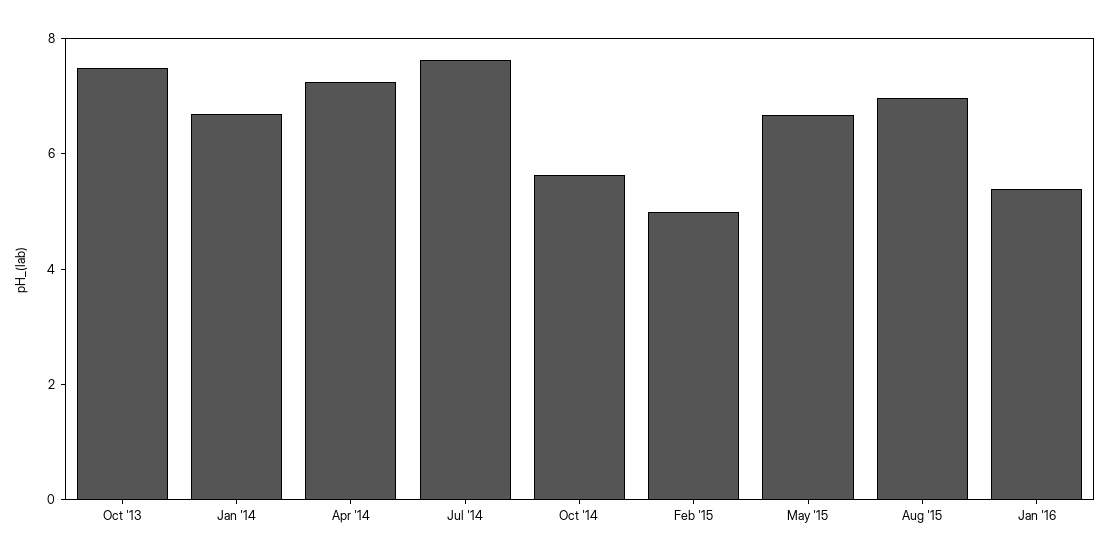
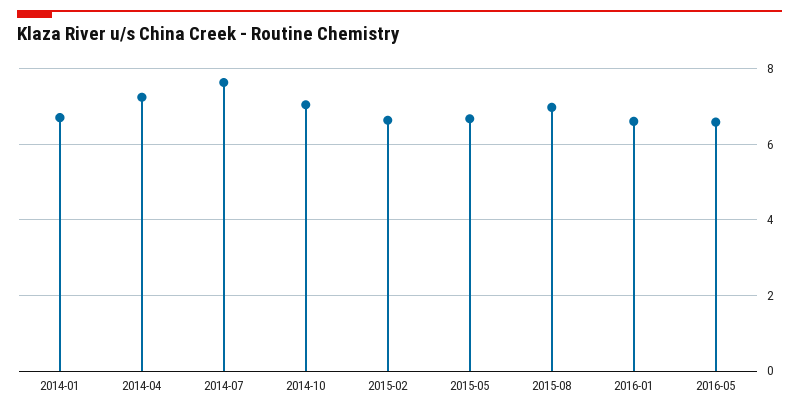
Oct '13: 7.5 -> none
Oct '14: 5.5 -> 7
Feb '15: 5 -> 6.6
Jan '16: 5.5 -> 6.6
2016-05: none -> 6.6

